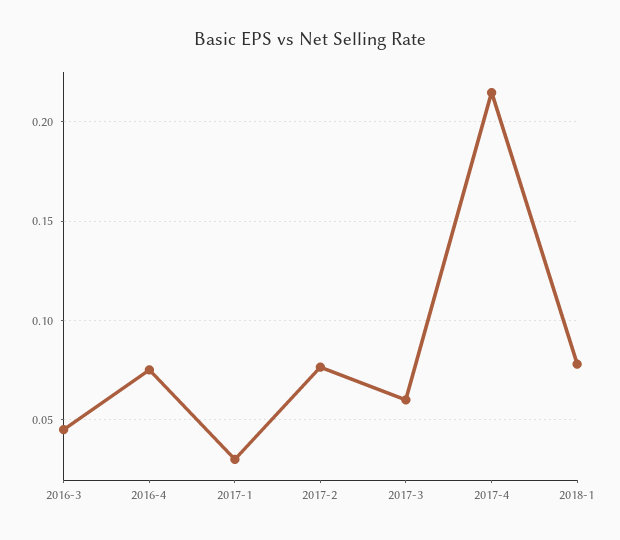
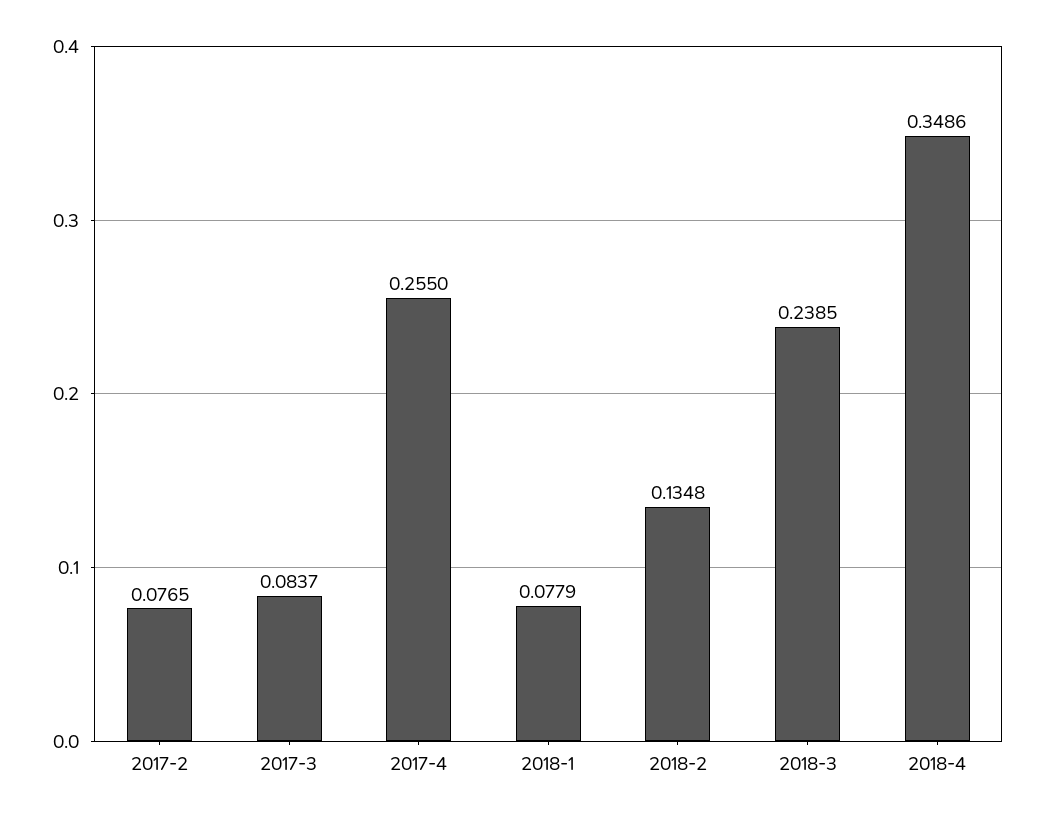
2016-3: 0.045 -> none
2016-4: 0.075 -> none
2017-1: 0.03 -> none
2017-3: 0.06 -> 0.0837
2017-4: 0.215 -> 0.255
2018-2: none -> 0.1348
2018-3: none -> 0.2385
2018-4: none -> 0.3486

